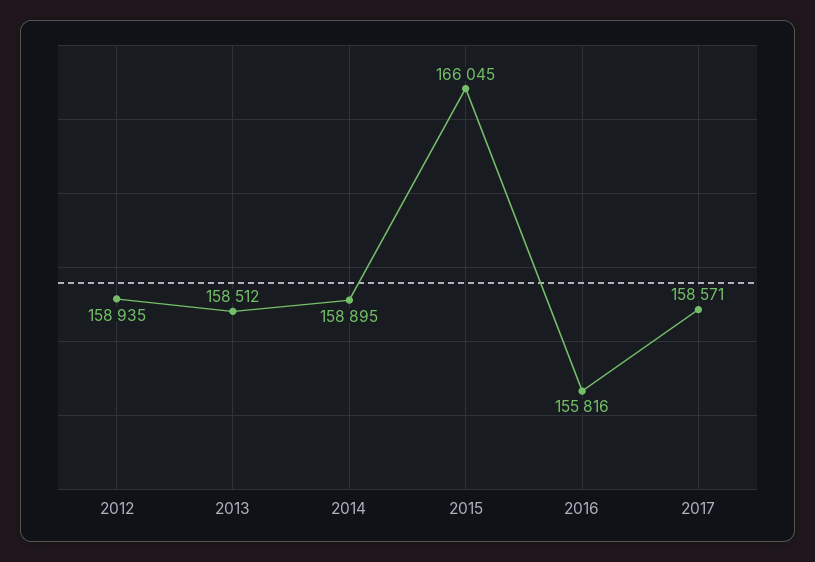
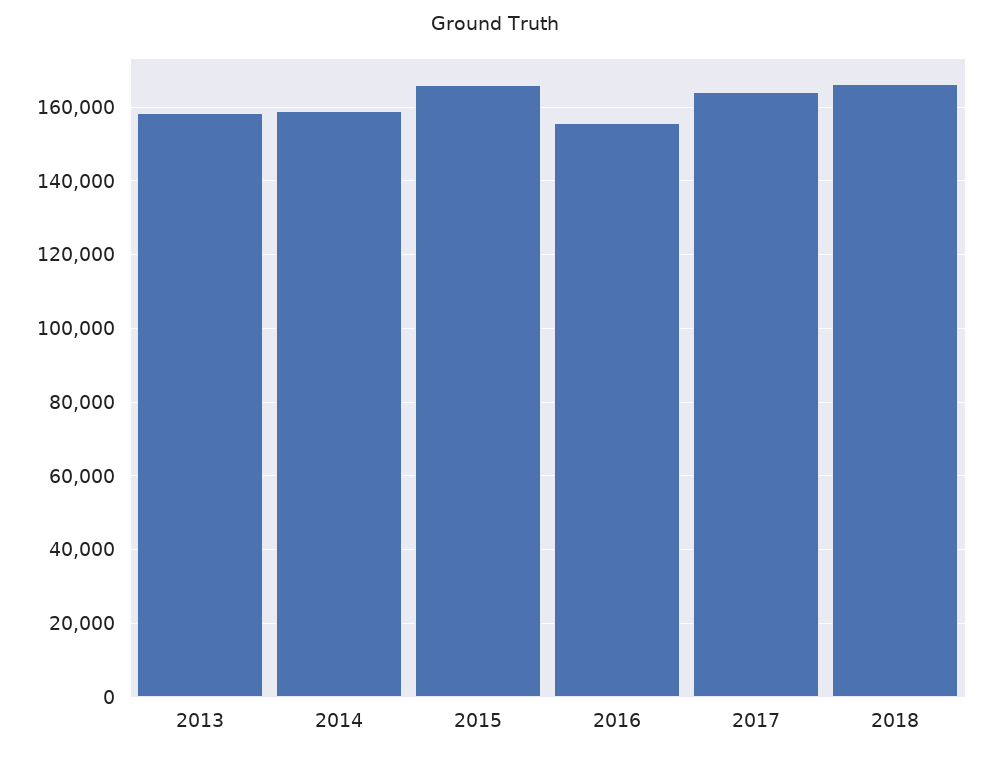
2012: 158935 -> none
2017: 158571 -> 164000
2018: none -> 166000

